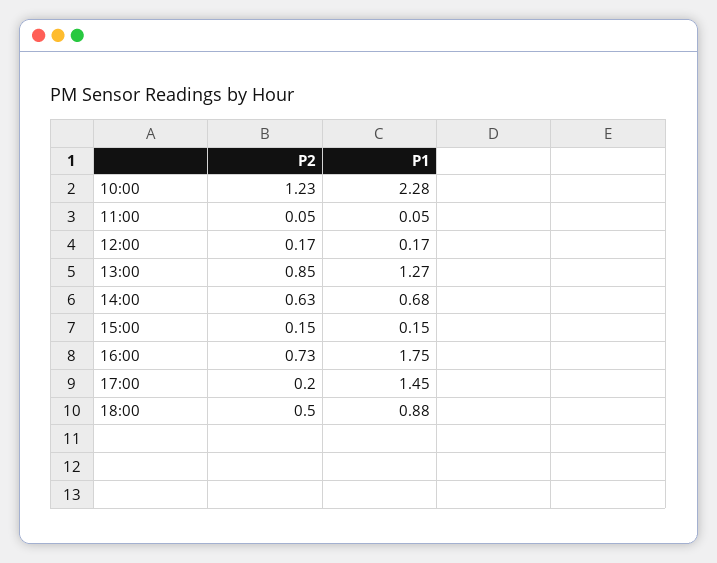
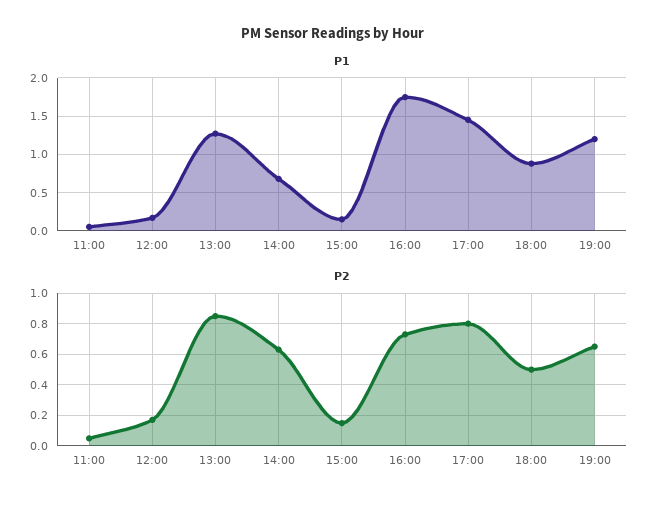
P2, 10:00: 1.23 -> none
P1, 10:00: 2.28 -> none
P2, 17:00: 0.2 -> 0.8
P1, 19:00: none -> 1.2
P2, 19:00: none -> 0.65

